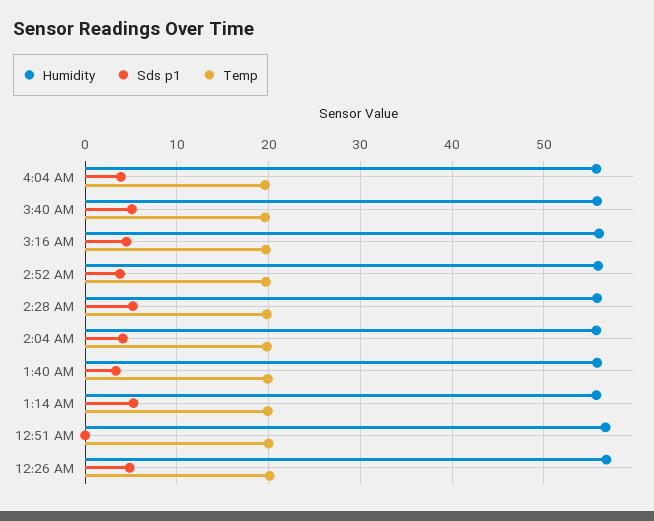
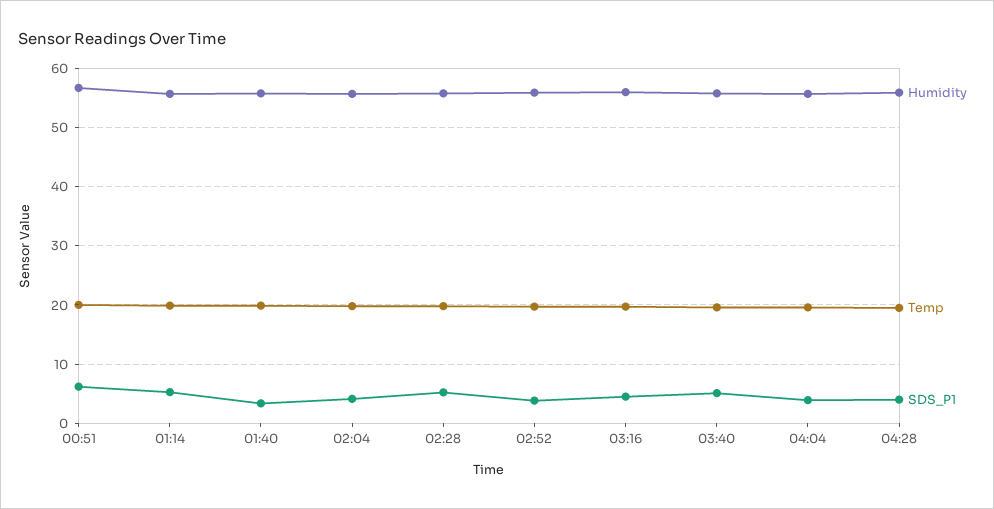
Sds p1, 12:51 AM: 0 -> 6
Humidity, 12:26 AM: 57 -> none
Sds p1, 12:26 AM: 5 -> none
Temp, 12:26 AM: 20 -> none
Humidity, 04:28: none -> 56
Temp, 04:28: none -> 20
Sds p1, 04:28: none -> 4

